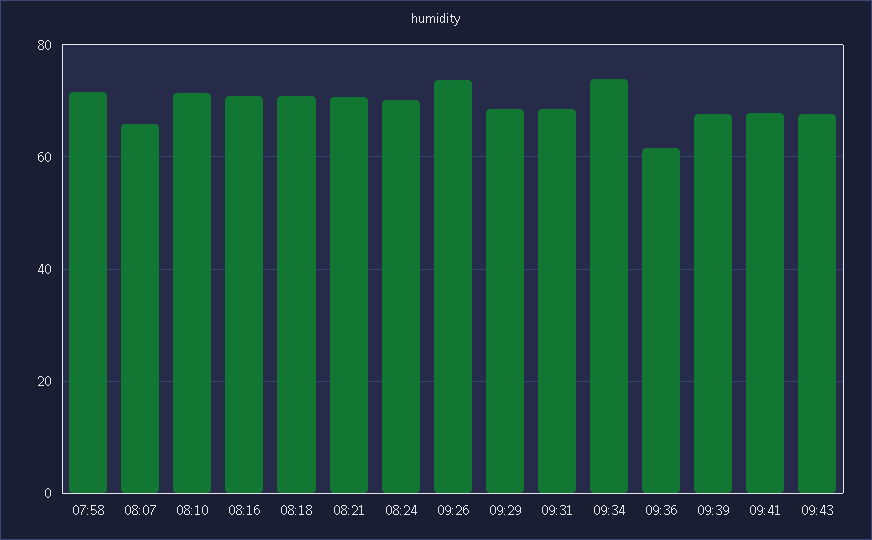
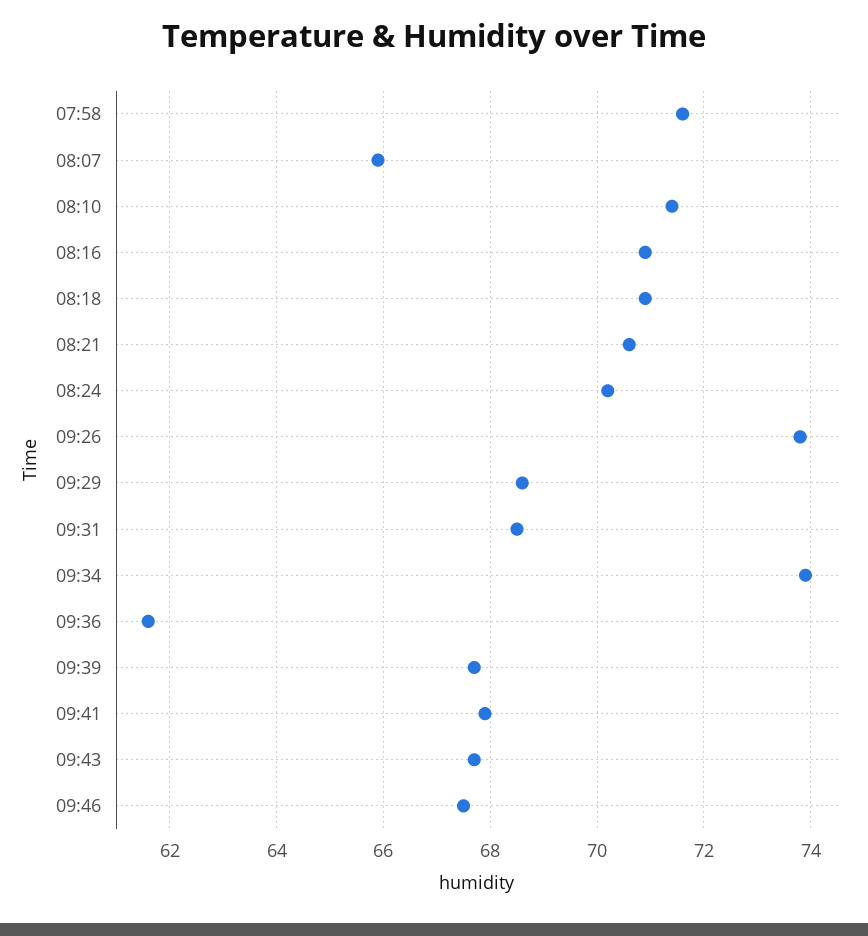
09:46: none -> 67.5

